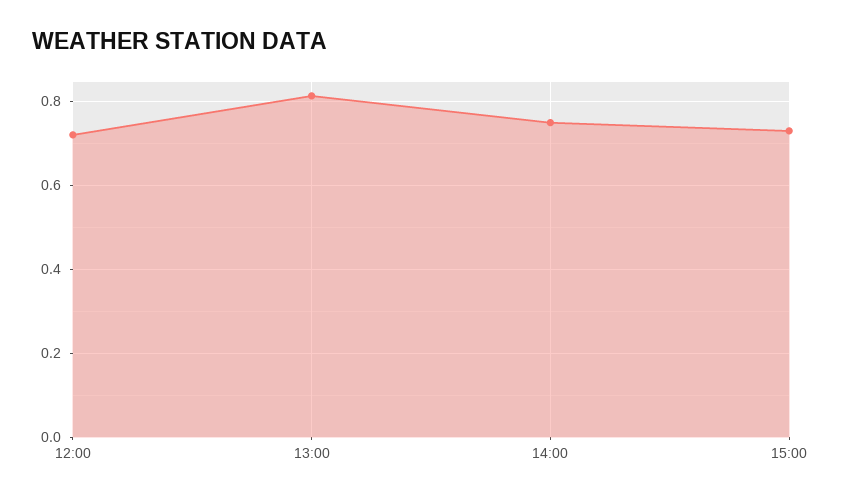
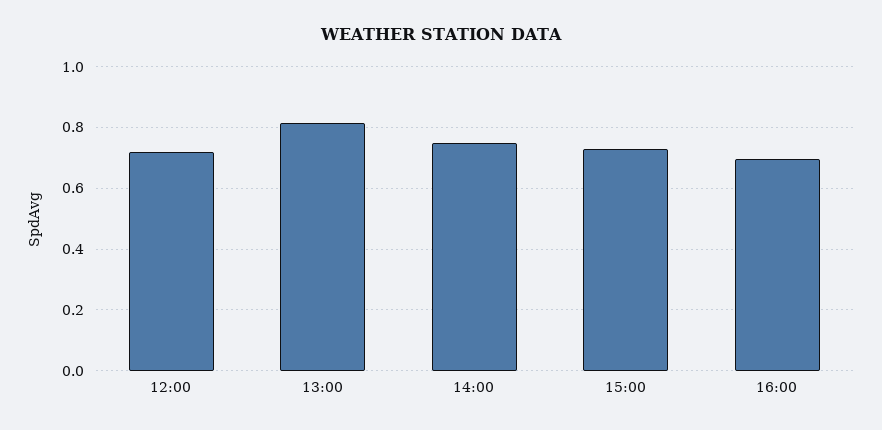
16:00: none -> 0.7

